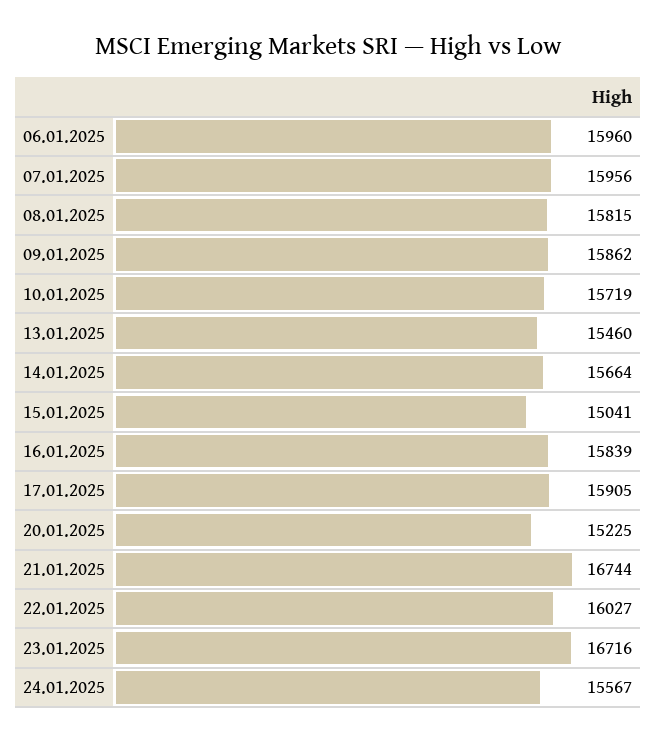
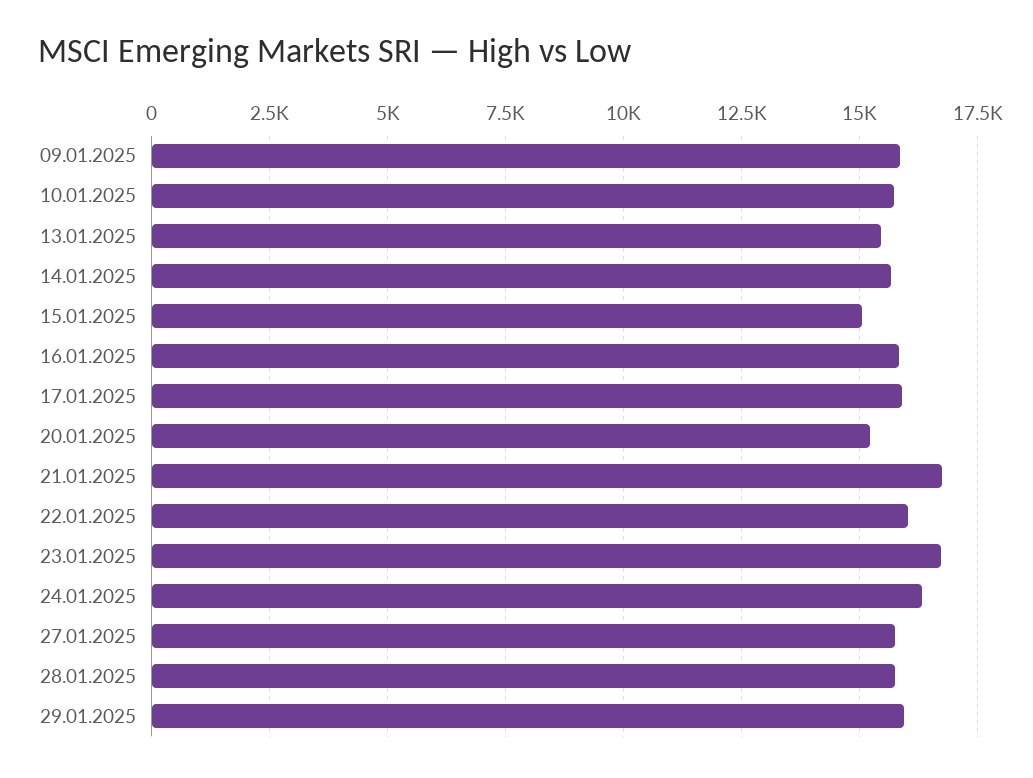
06.01.2025: 15960 -> none
07.01.2025: 15956 -> none
08.01.2025: 15815 -> none
24.01.2025: 15567 -> 16250
27.01.2025: none -> 15750
28.01.2025: none -> 15750
29.01.2025: none -> 16000

